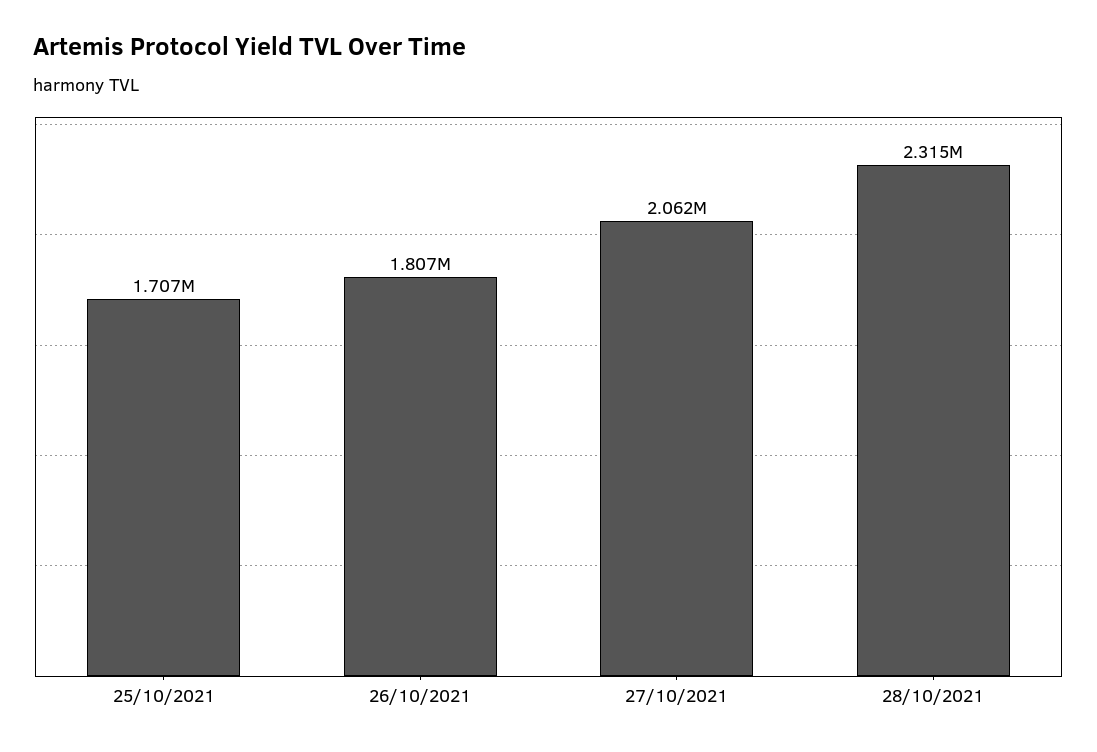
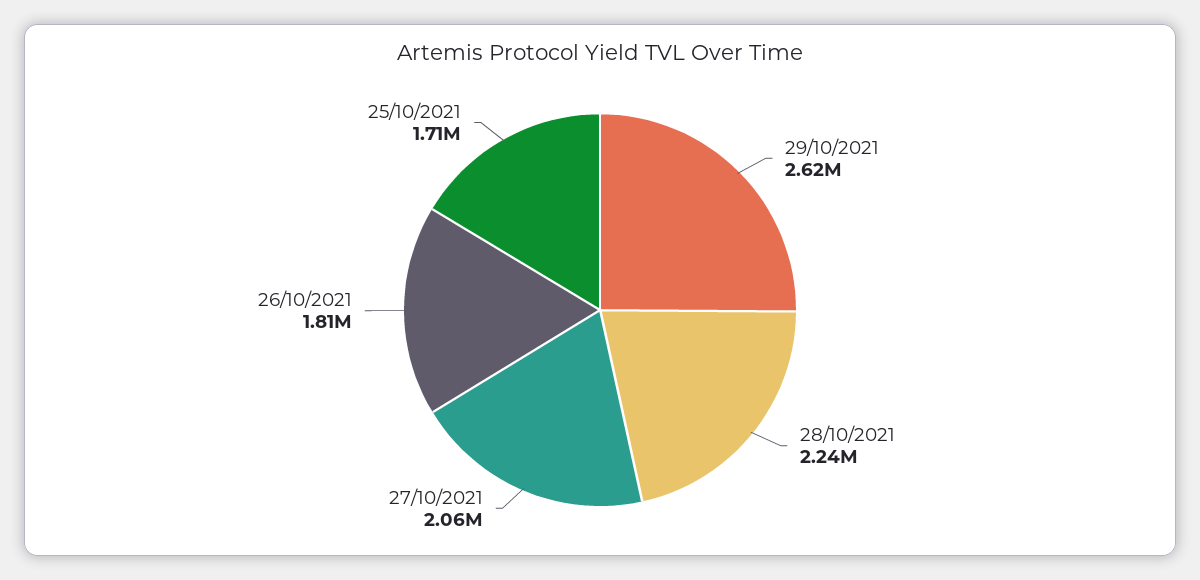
28/10/2021: 2315000 -> 2240000
29/10/2021: none -> 2620000

